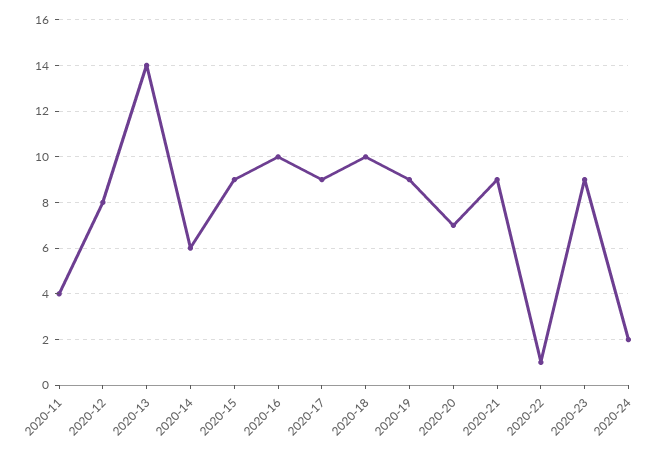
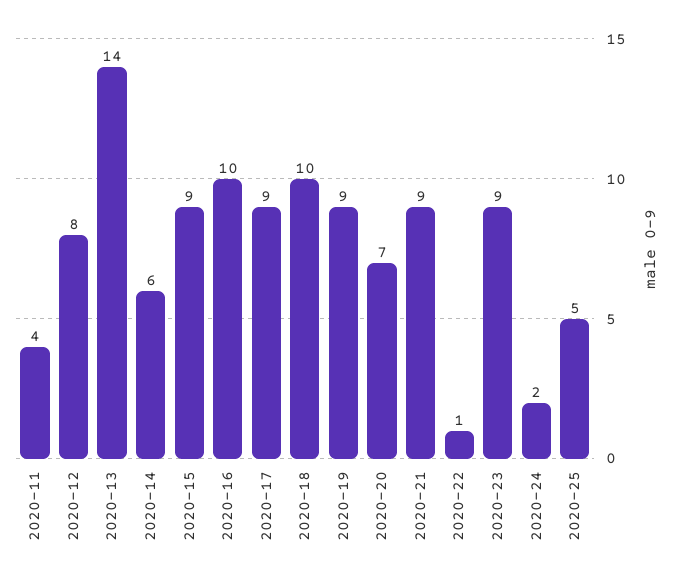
2020-25: none -> 5

